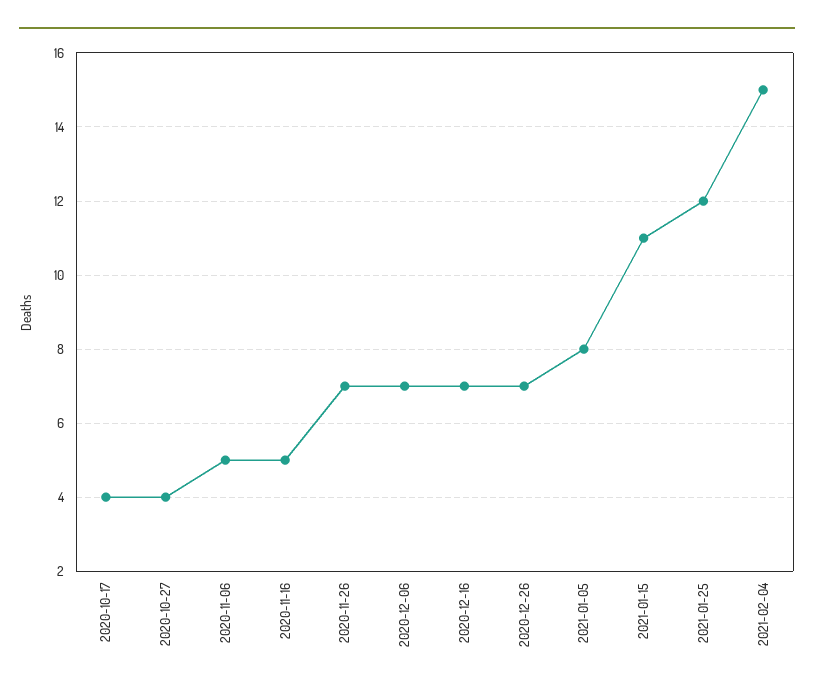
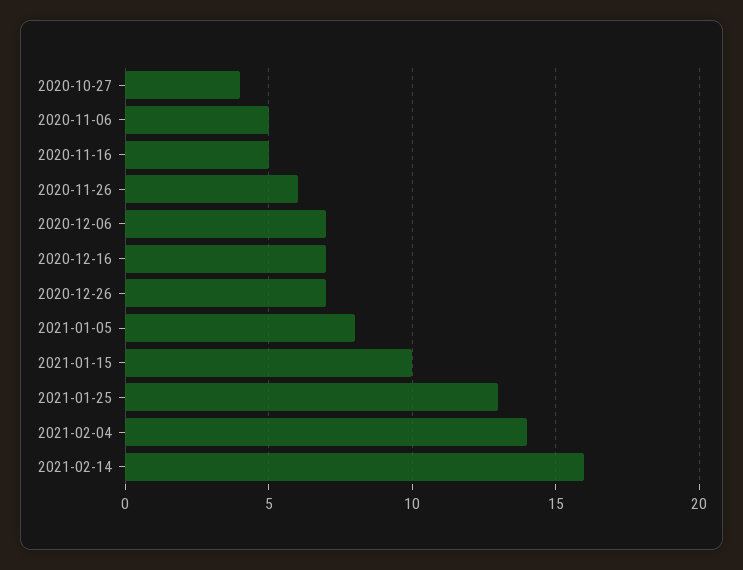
2020-10-17: 4 -> none
2020-11-26: 7 -> 6
2021-01-15: 11 -> 10
2021-01-25: 12 -> 13
2021-02-04: 15 -> 14
2021-02-14: none -> 16

